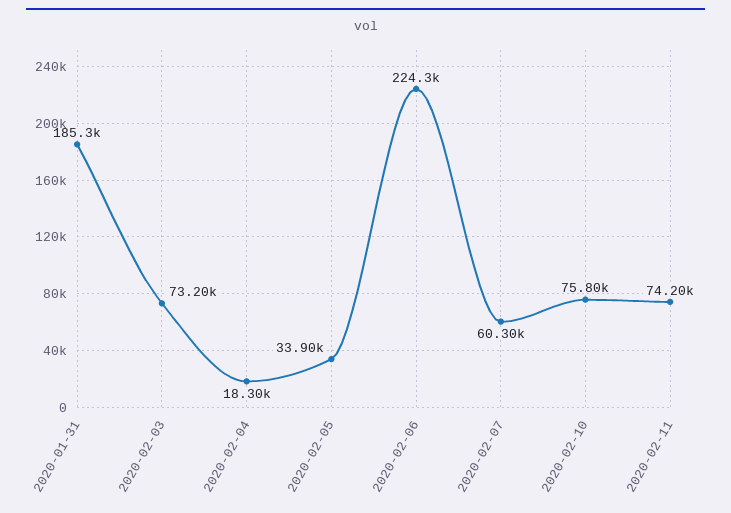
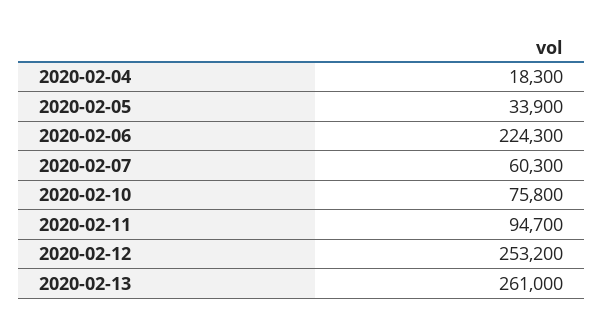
2020-01-31: 185300 -> none
2020-02-03: 73200 -> none
2020-02-11: 74200 -> 94700
2020-02-12: none -> 253200
2020-02-13: none -> 261000

